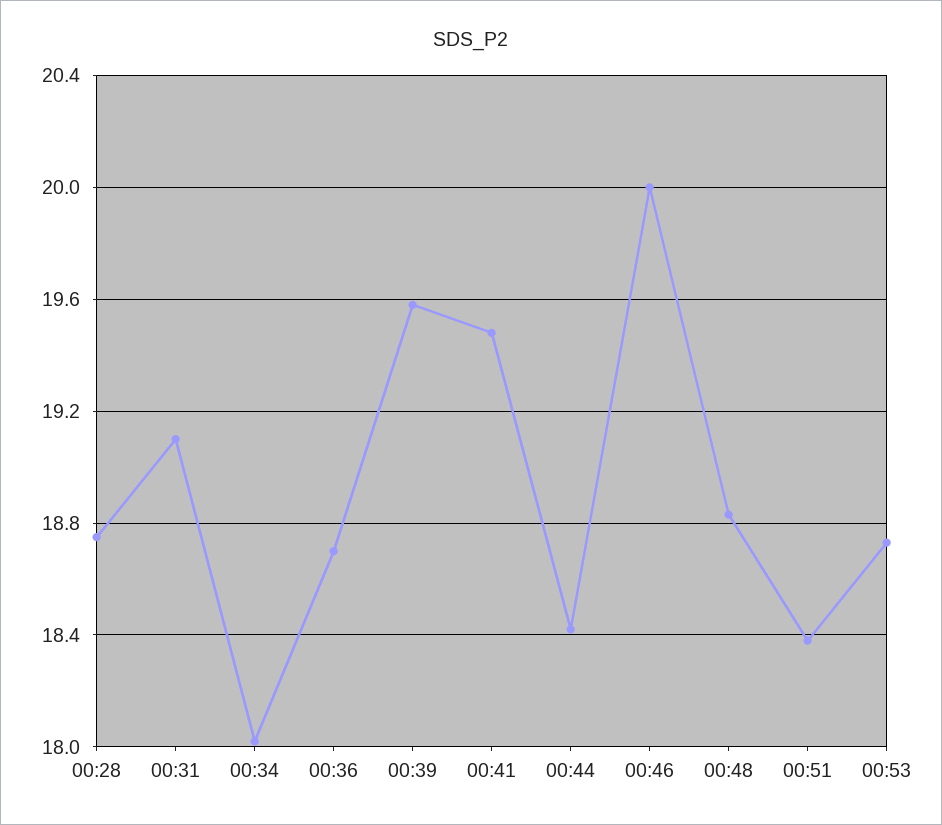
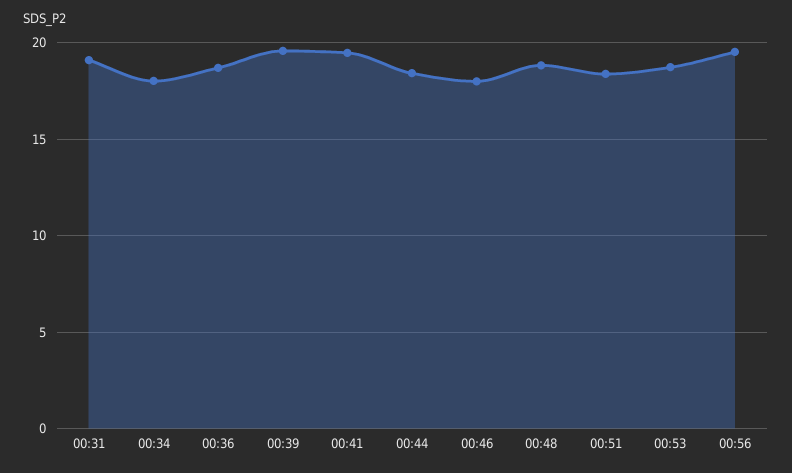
00:28: 18.75 -> none
00:46: 20 -> 18
00:56: none -> 19.5

